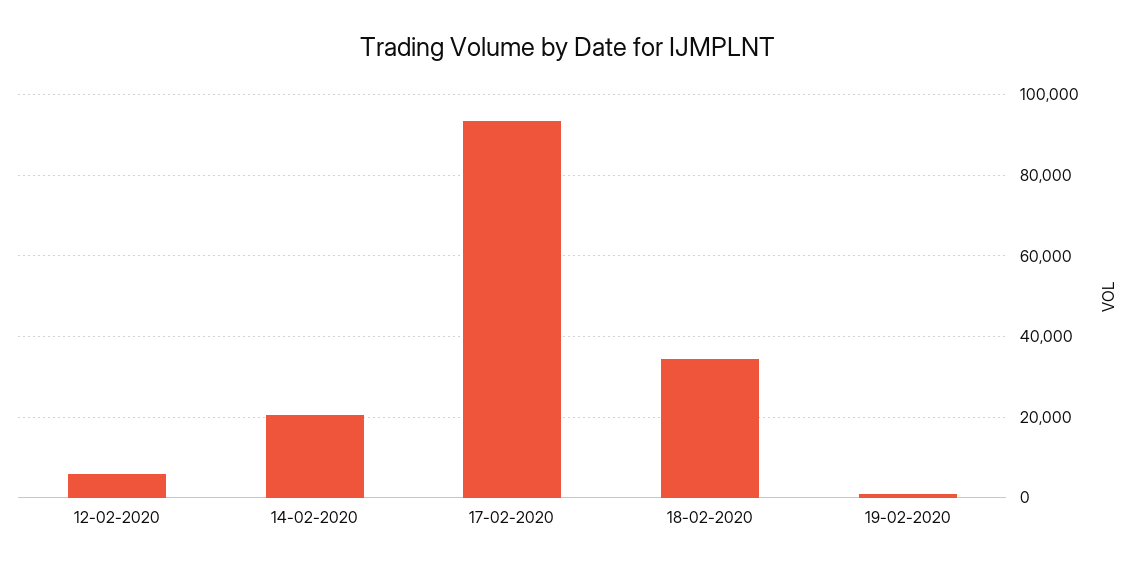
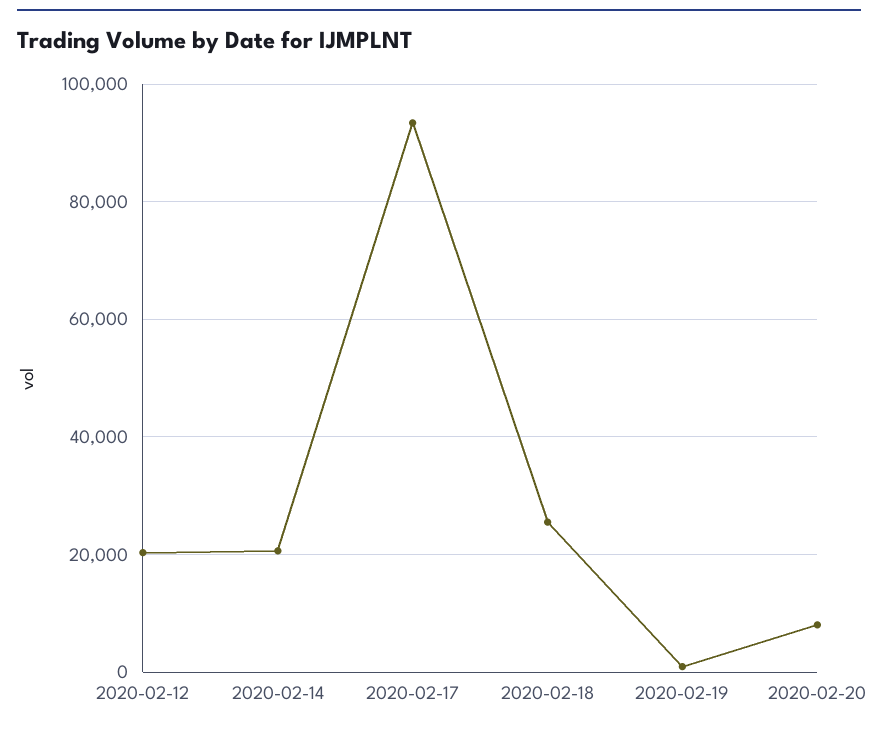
12-02-2020: 6000 -> 20000
18-02-2020: 34000 -> 26000
2020-02-20: none -> 8000

